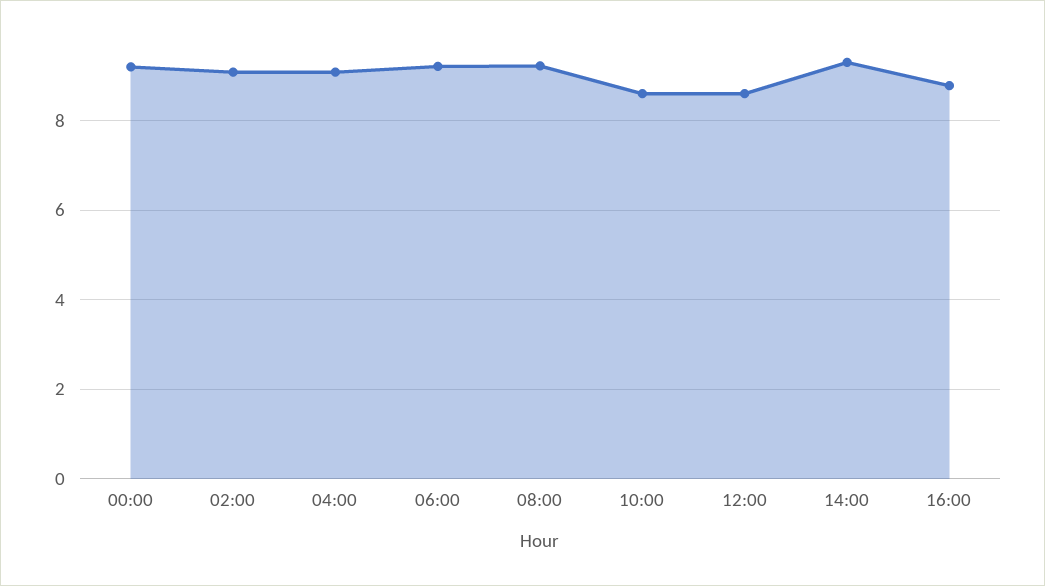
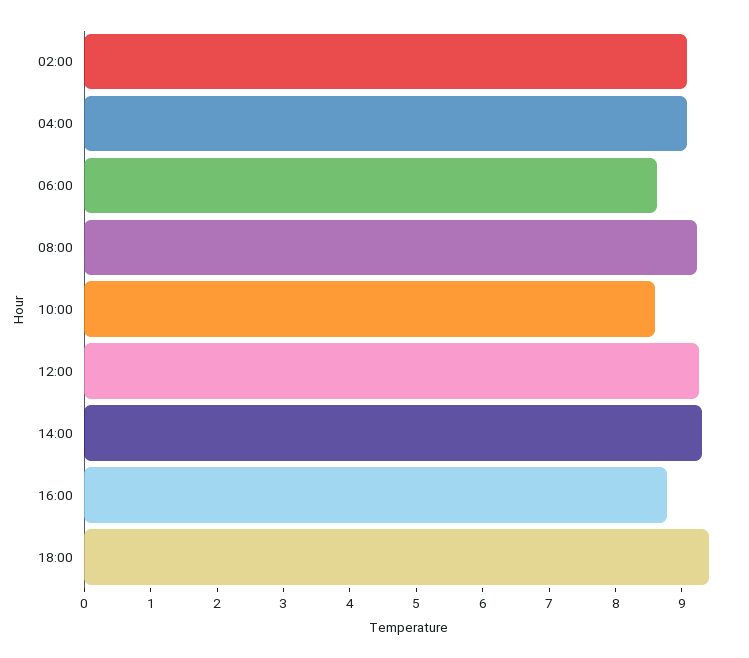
00:00: 9.2 -> none
06:00: 9.2 -> 8.6
12:00: 8.6 -> 9.2
18:00: none -> 9.4

